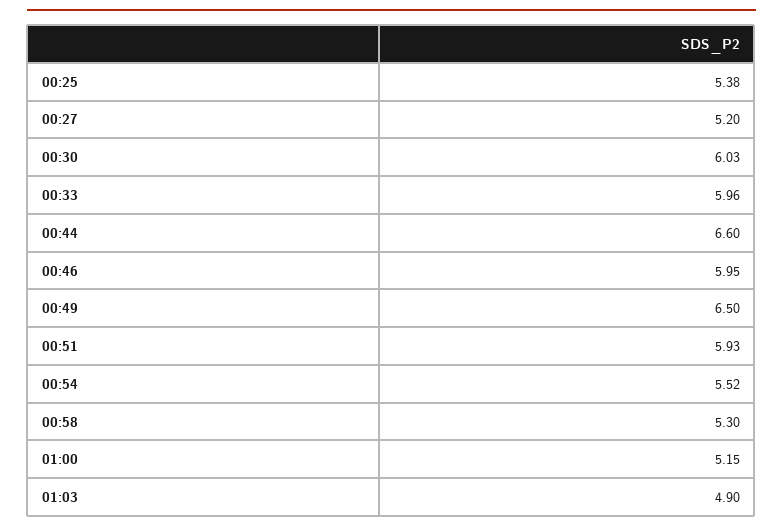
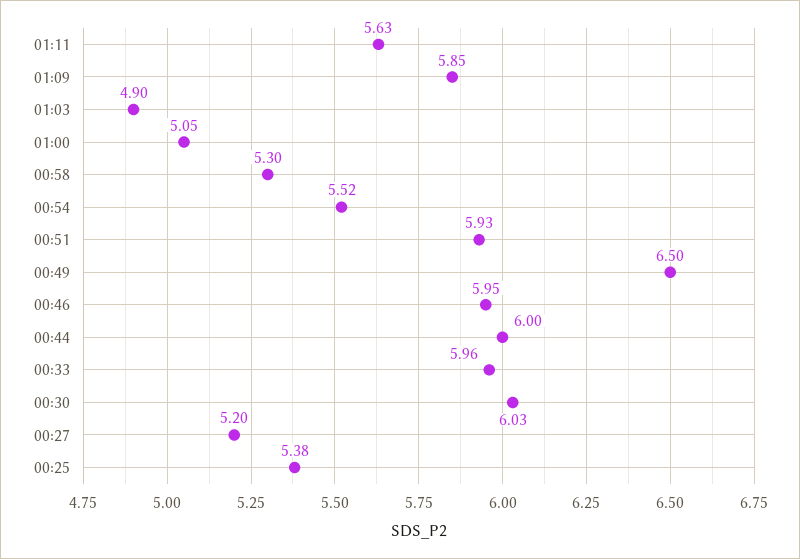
00:44: 6.6 -> 6
01:00: 5.15 -> 5.05
01:11: none -> 5.63
01:09: none -> 5.85

